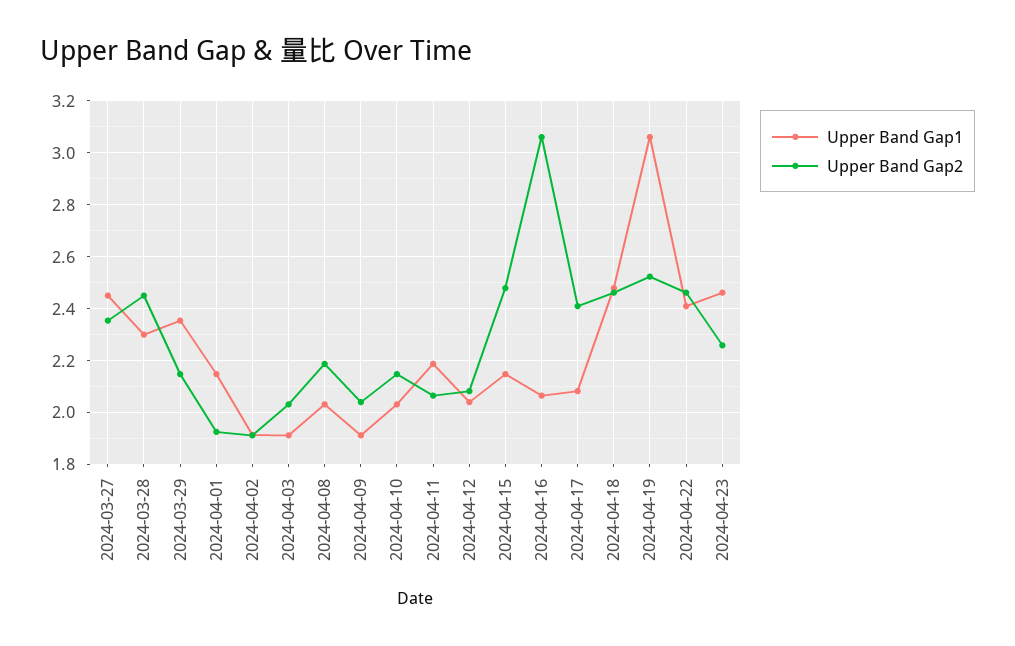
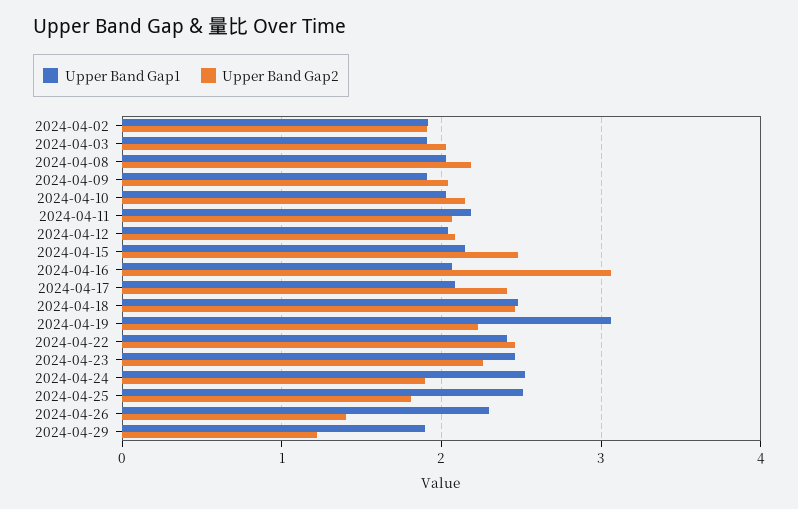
Upper Band Gap1, 2024-03-27: 2.45 -> none
Upper Band Gap2, 2024-03-27: 2.35 -> none
Upper Band Gap1, 2024-03-28: 2.3 -> none
Upper Band Gap2, 2024-03-28: 2.45 -> none
Upper Band Gap1, 2024-03-29: 2.35 -> none
Upper Band Gap2, 2024-03-29: 2.15 -> none
Upper Band Gap1, 2024-04-01: 2.15 -> none
Upper Band Gap2, 2024-04-01: 1.925 -> none
Upper Band Gap2, 2024-04-19: 2.525 -> 2.2
Upper Band Gap1, 2024-04-24: none -> 2.5
Upper Band Gap2, 2024-04-24: none -> 1.9
Upper Band Gap1, 2024-04-25: none -> 2.5
Upper Band Gap2, 2024-04-25: none -> 1.8
Upper Band Gap1, 2024-04-26: none -> 2.3
Upper Band Gap2, 2024-04-26: none -> 1.4
Upper Band Gap1, 2024-04-29: none -> 1.9
Upper Band Gap2, 2024-04-29: none -> 1.2

